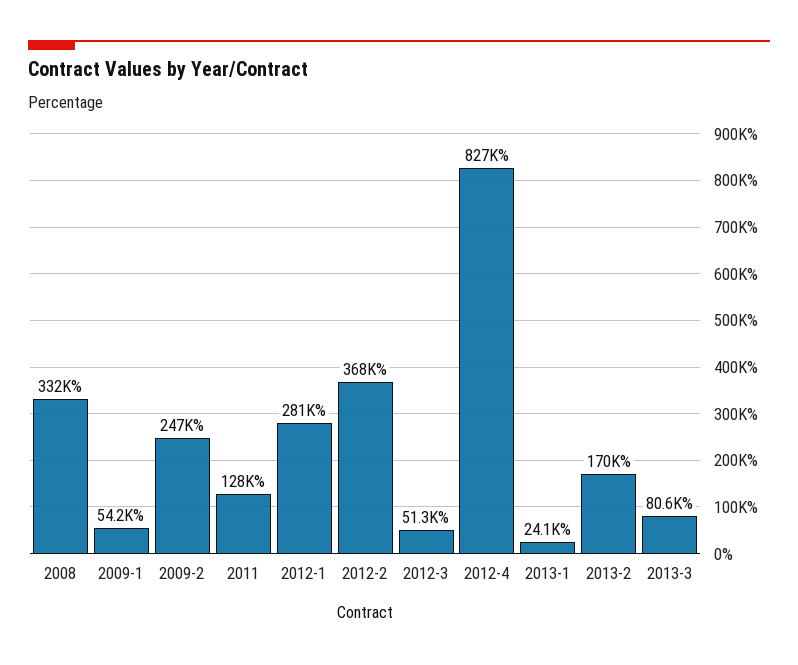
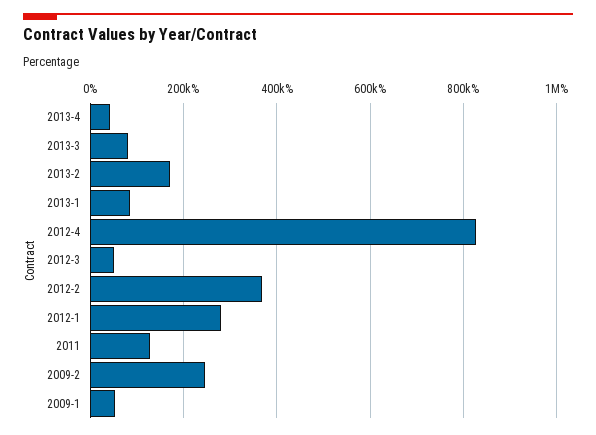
2008: 332000 -> none
2013-1: 24100 -> 80000
2013-4: none -> 40000

